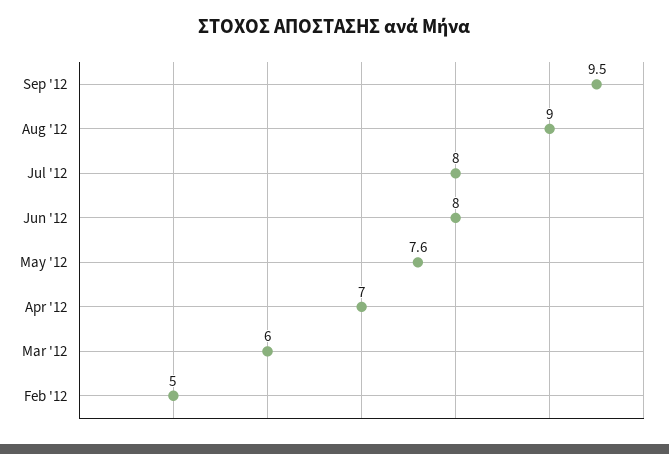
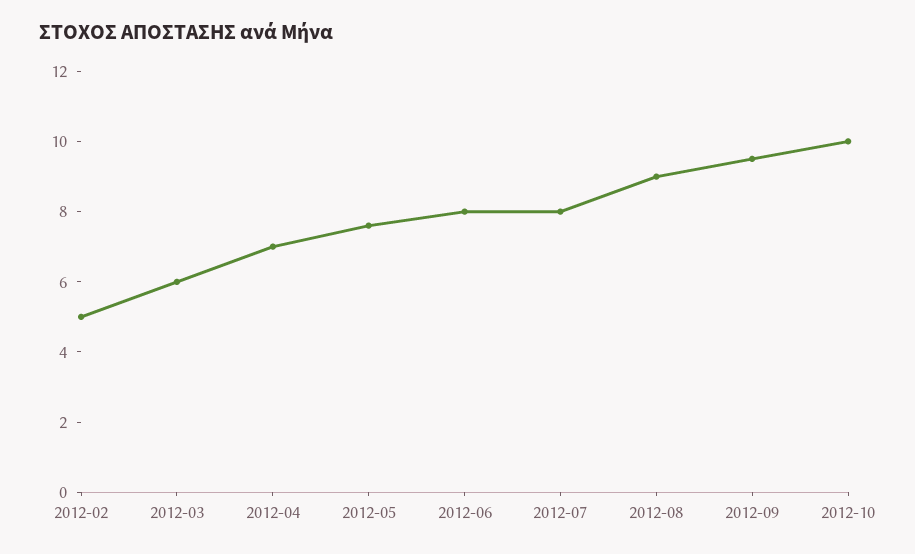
2012-10: none -> 10

